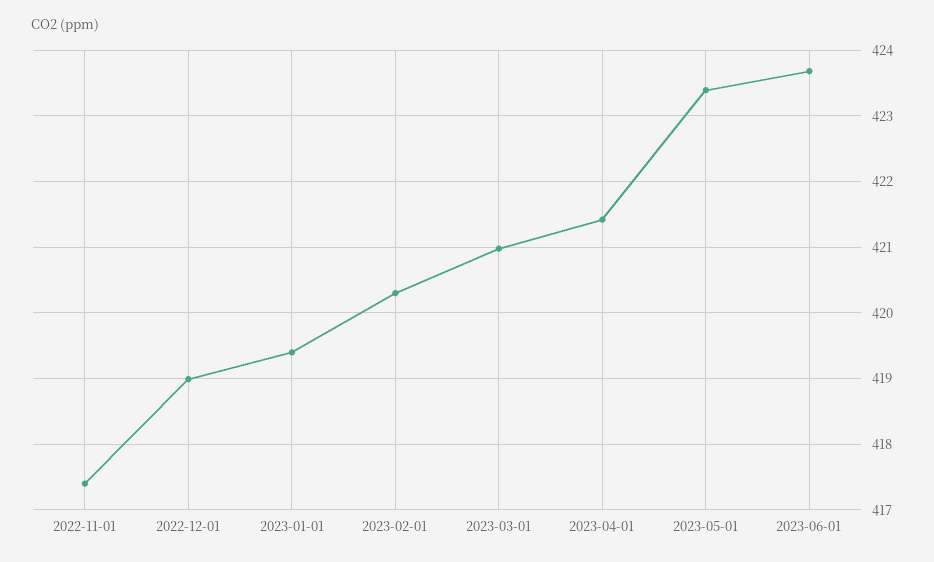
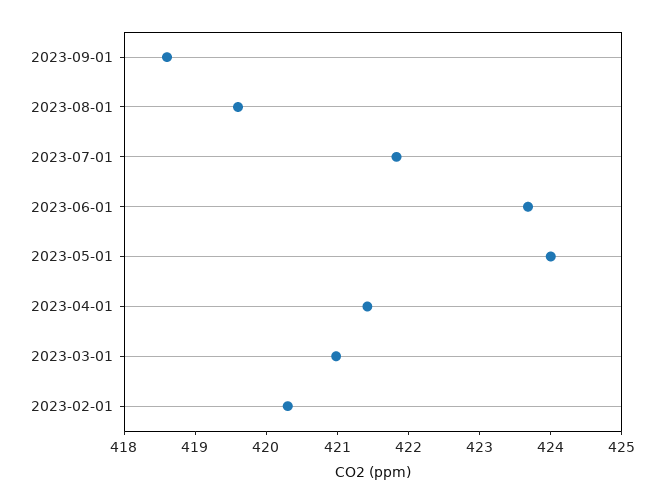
2022-11-01: 417.4 -> none
2022-12-01: 419 -> none
2023-01-01: 419.4 -> none
2023-05-01: 423.4 -> 424
2023-09-01: none -> 418.6
2023-08-01: none -> 419.6
2023-07-01: none -> 421.8

